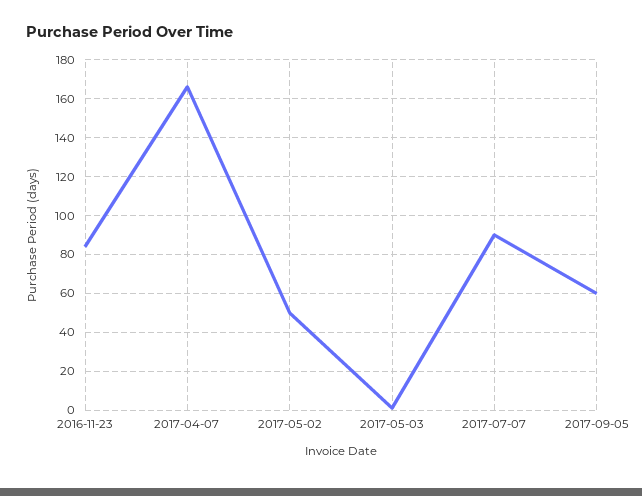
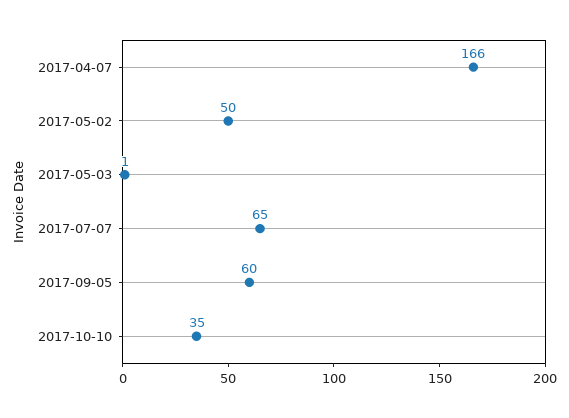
2016-11-23: 85 -> none
2017-07-07: 90 -> 65
2017-10-10: none -> 35

